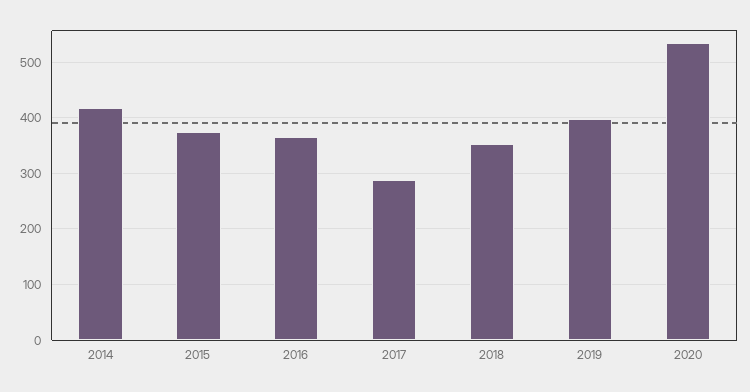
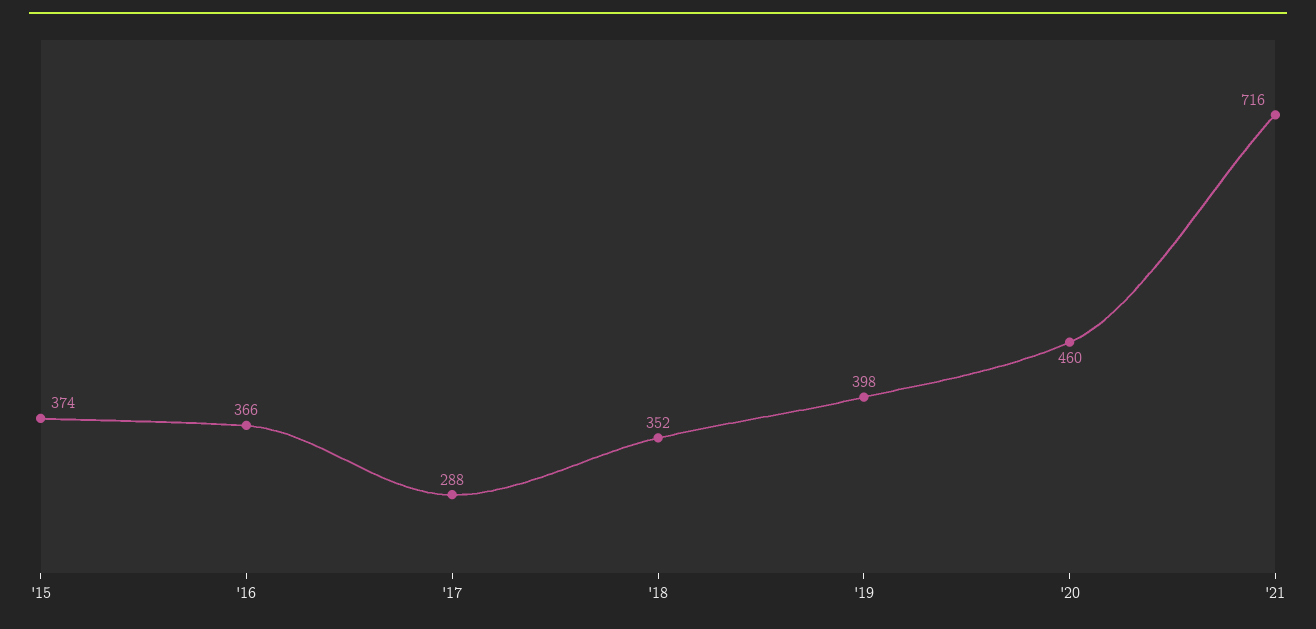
2014: 420 -> none
2020: 540 -> 460
'21: none -> 716

